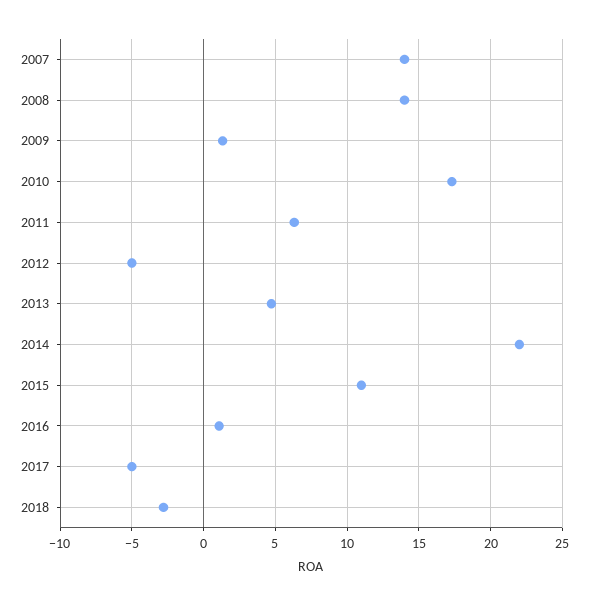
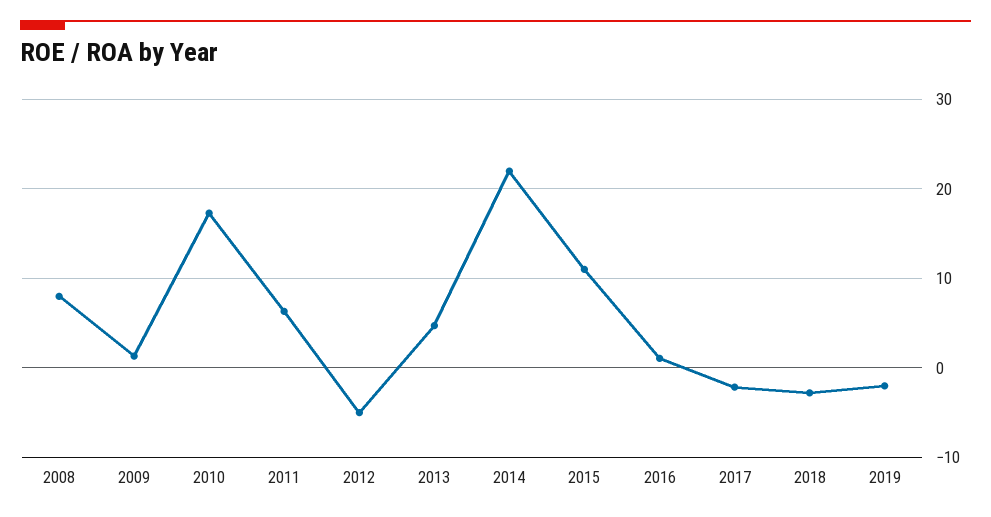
2007: 14 -> none
2008: 14 -> 8
2017: -5 -> -2
2019: none -> -2

